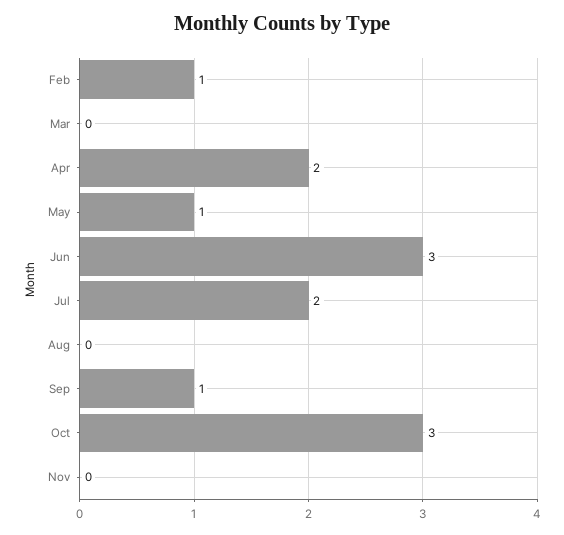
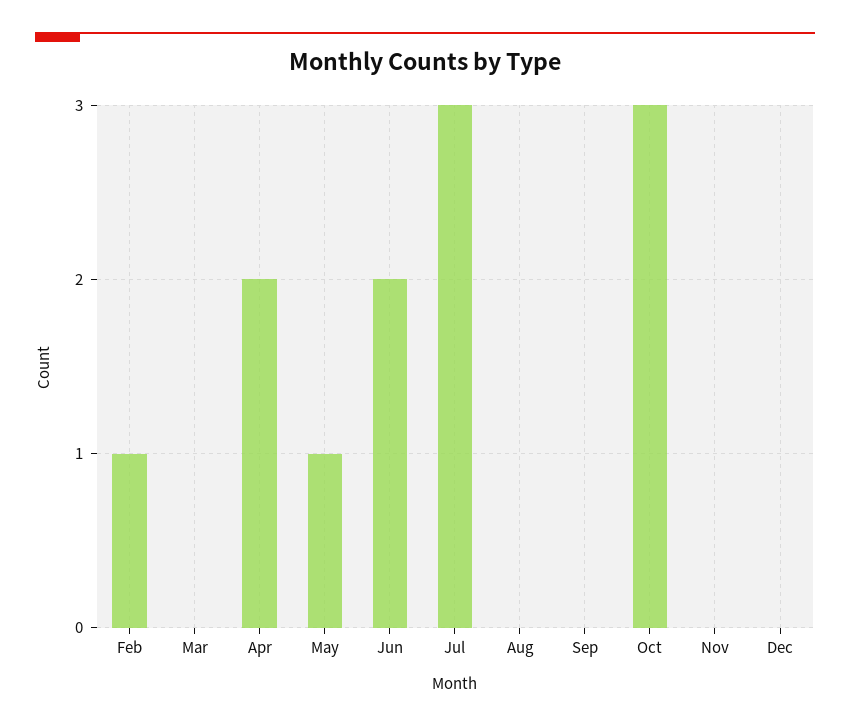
Jun: 3 -> 2
Jul: 2 -> 3
Sep: 1 -> 0
Dec: none -> 0

